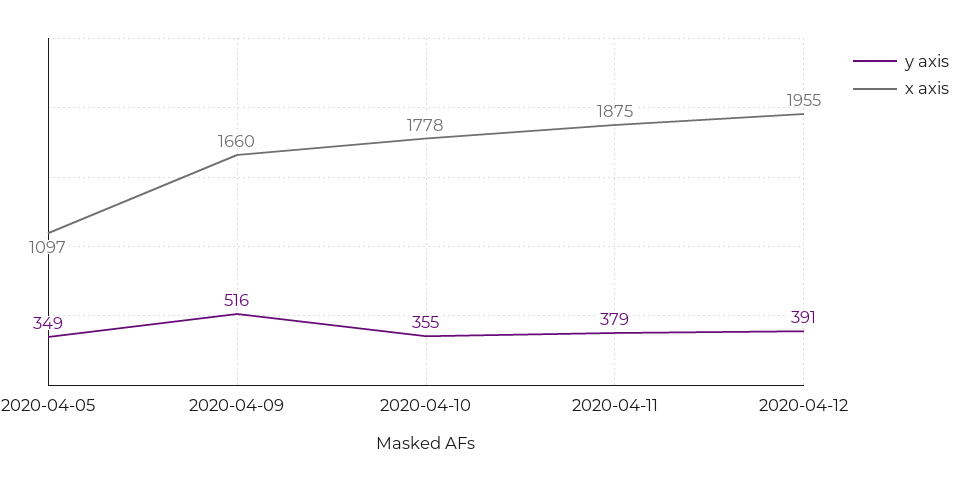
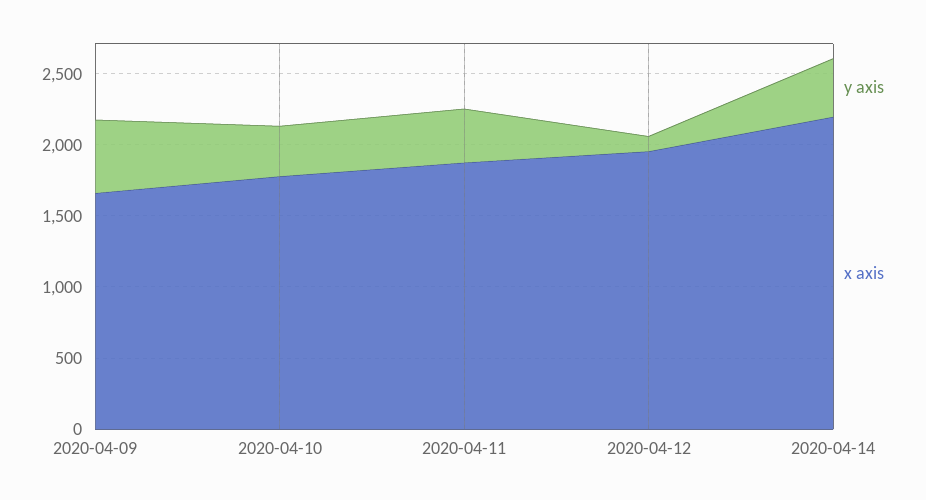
y axis, 2020-04-05: 349 -> none
x axis, 2020-04-05: 1097 -> none
y axis, 2020-04-12: 391 -> 100
y axis, 2020-04-14: none -> 400
x axis, 2020-04-14: none -> 2200

